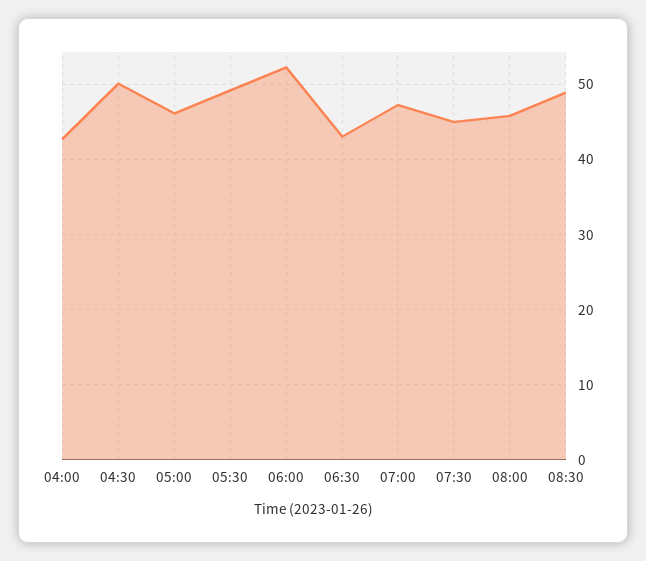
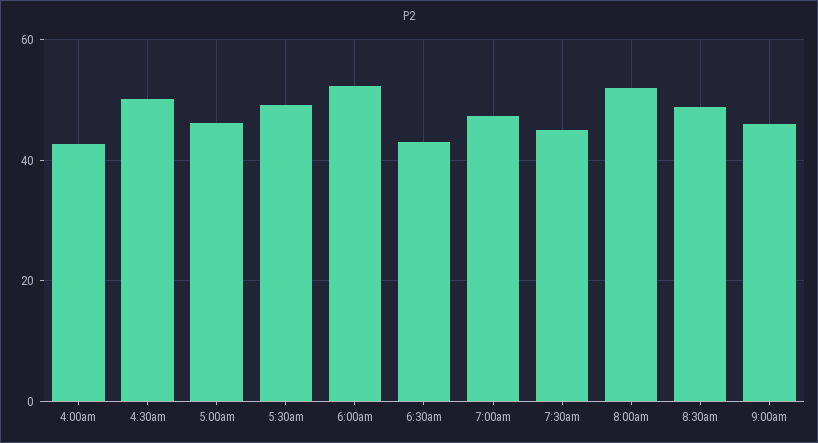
08:00: 46 -> 52
9:00am: none -> 46

